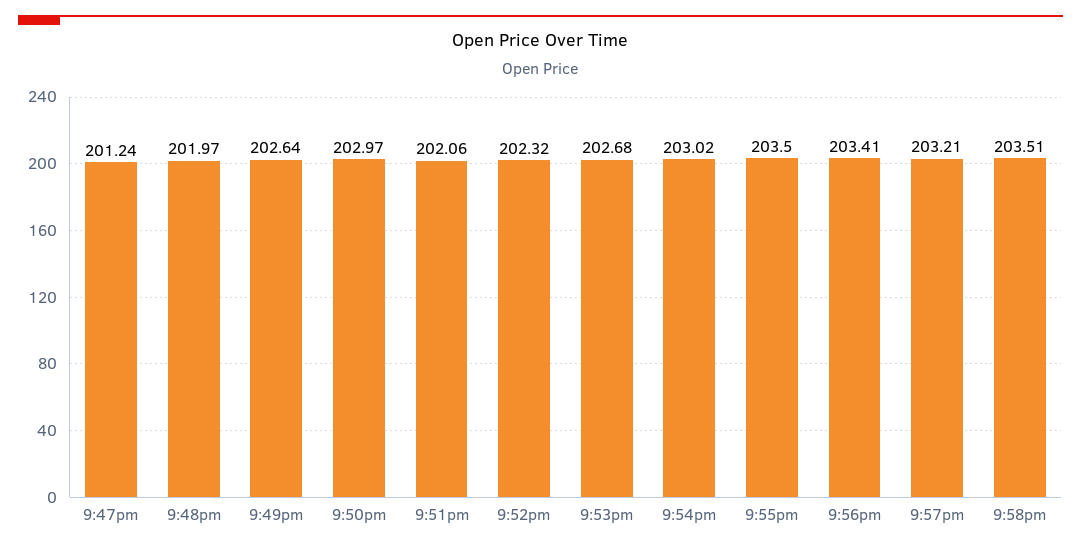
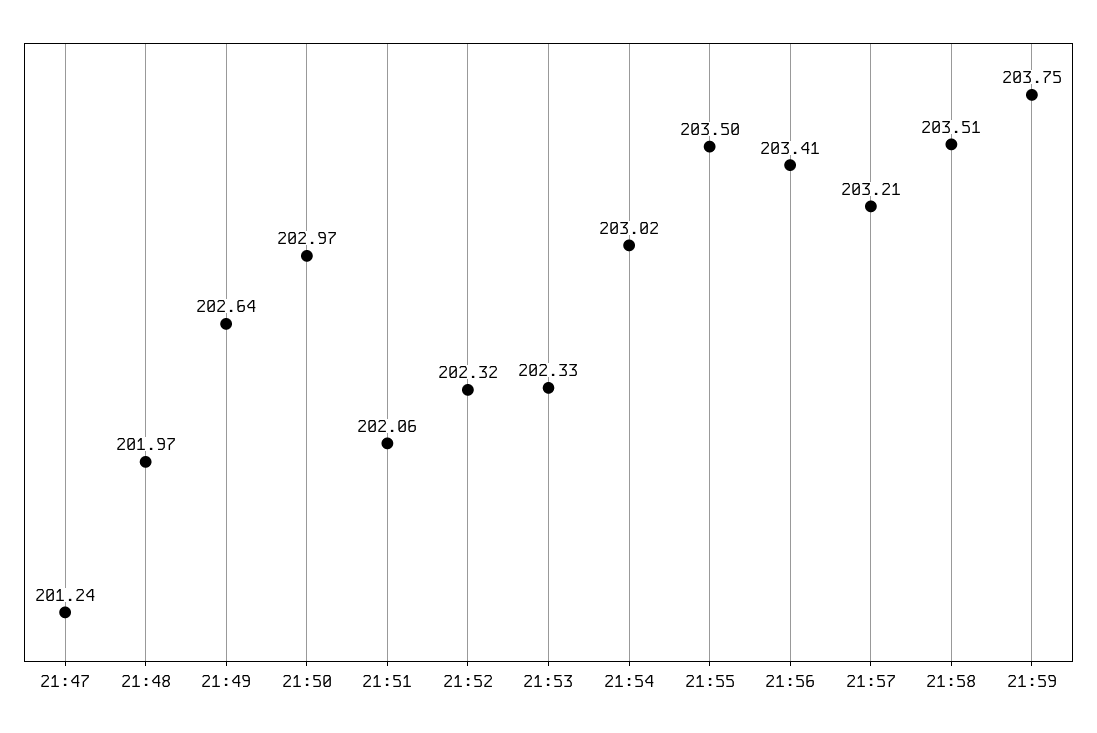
9:53pm: 202.68 -> 202.33
21:59: none -> 203.75

